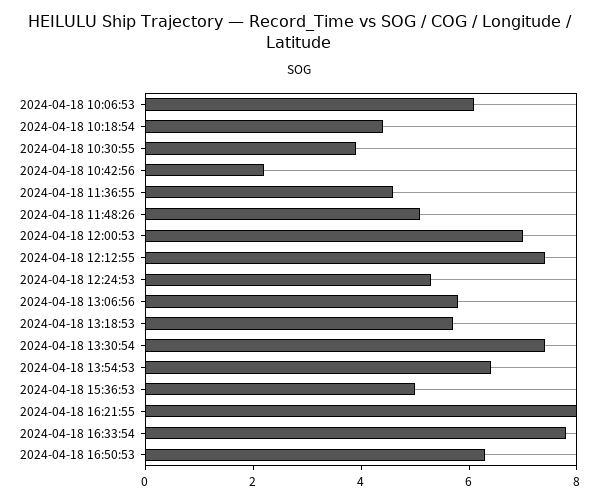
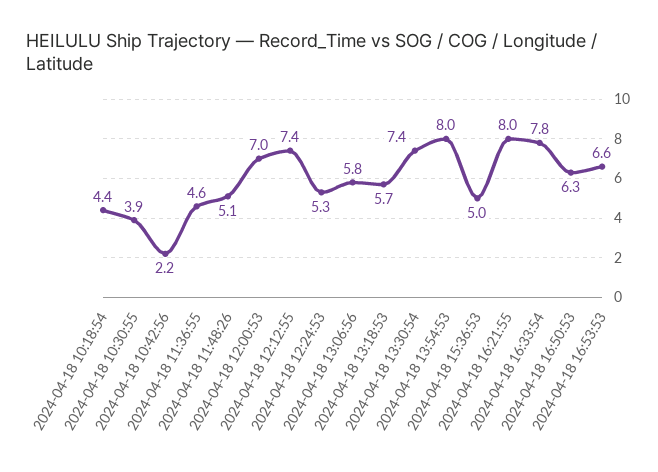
2024-04-18 10:06:53: 6 -> none
2024-04-18 13:54:53: 6.5 -> 8
2024-04-18 16:53:53: none -> 6.6

